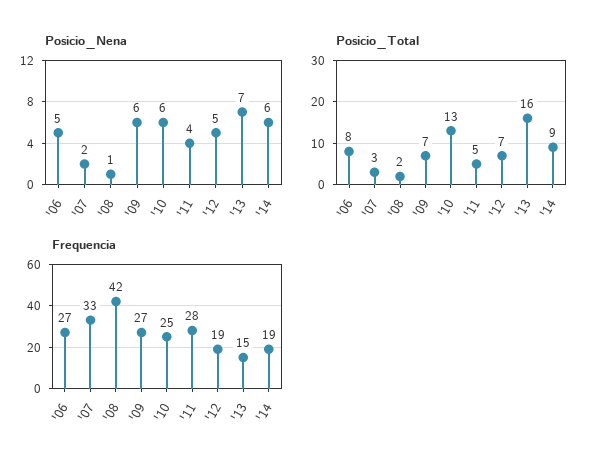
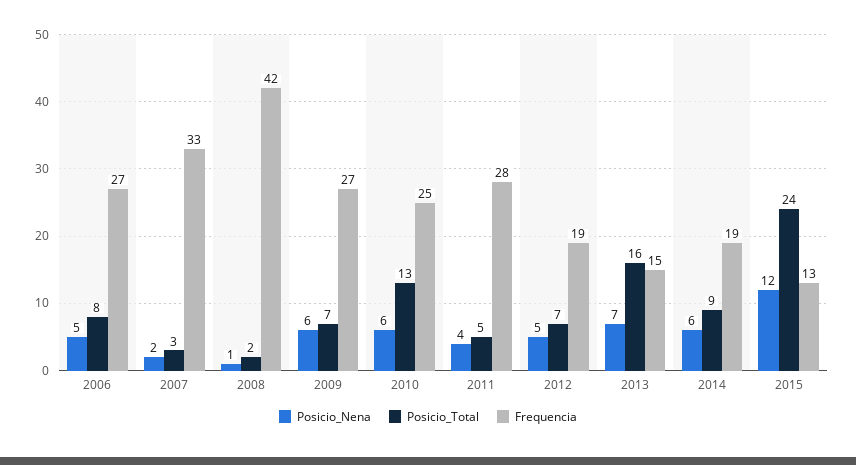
Posicio_Nena, 2015: none -> 12
Posicio_Total, 2015: none -> 24
Frequencia, 2015: none -> 13

